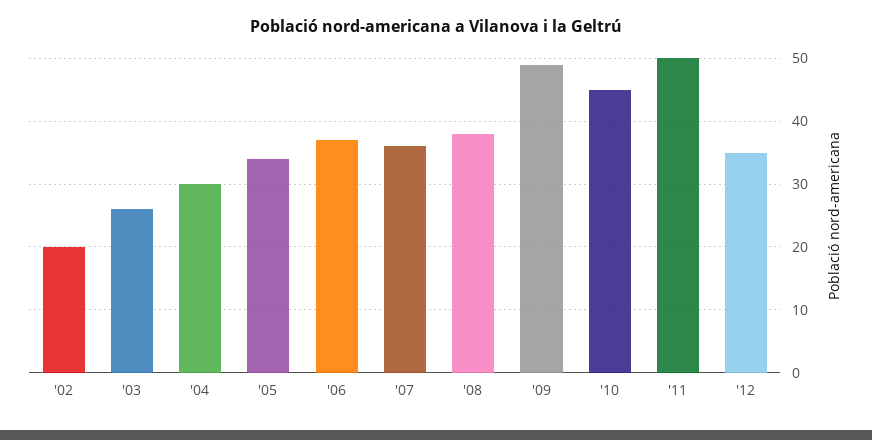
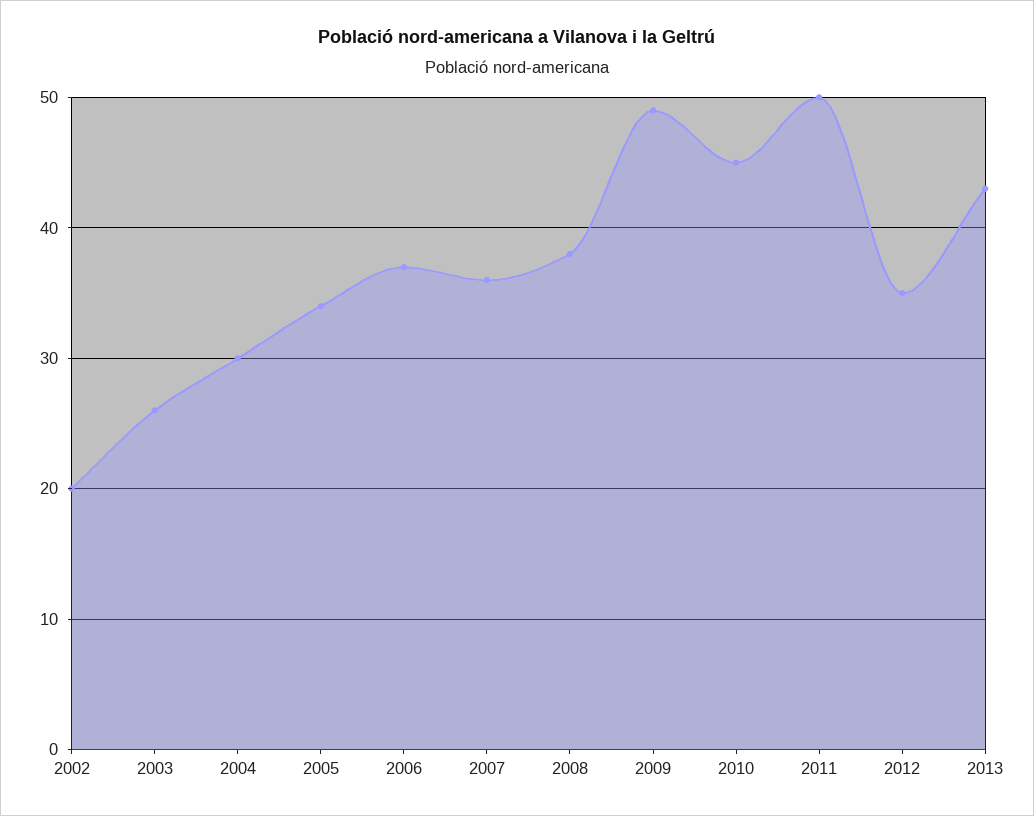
2013: none -> 43

